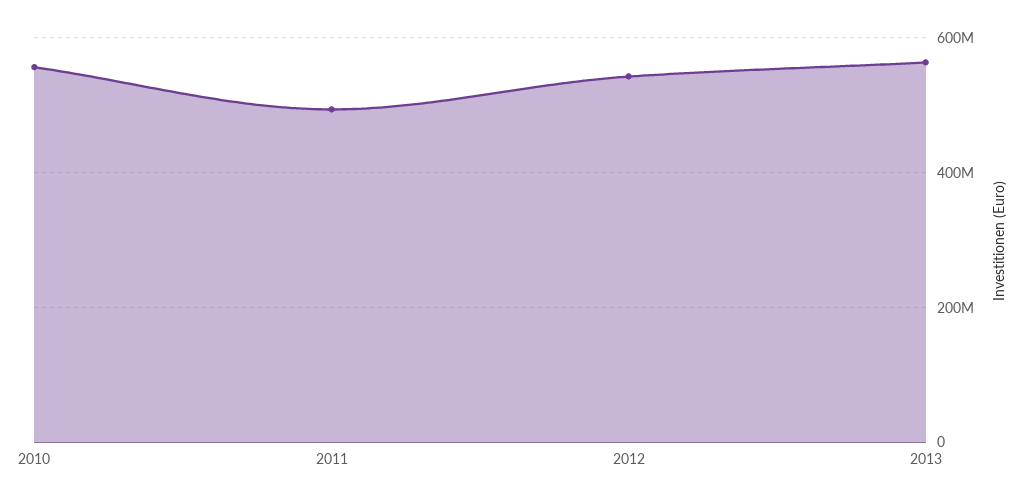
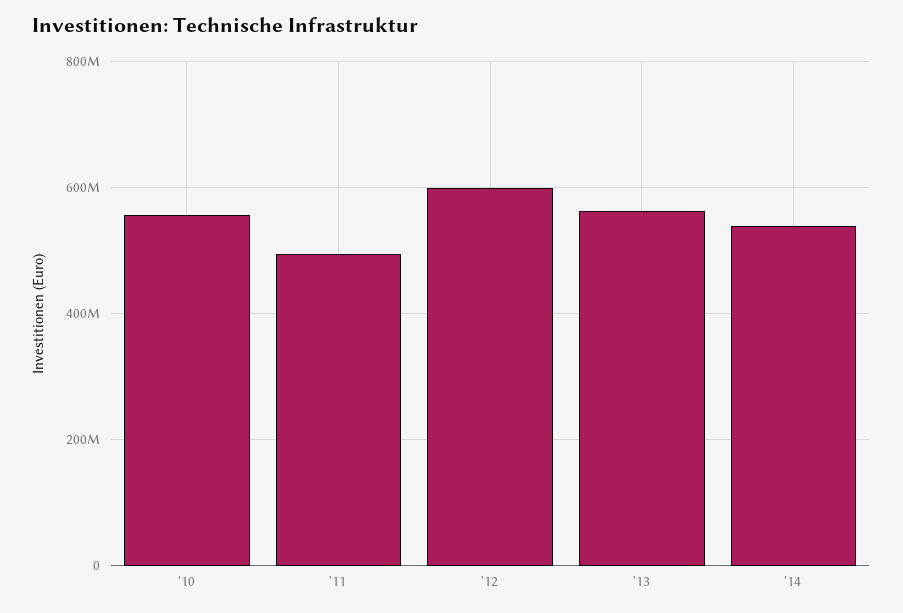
2012: 540000000 -> 600000000
'14: none -> 540000000

